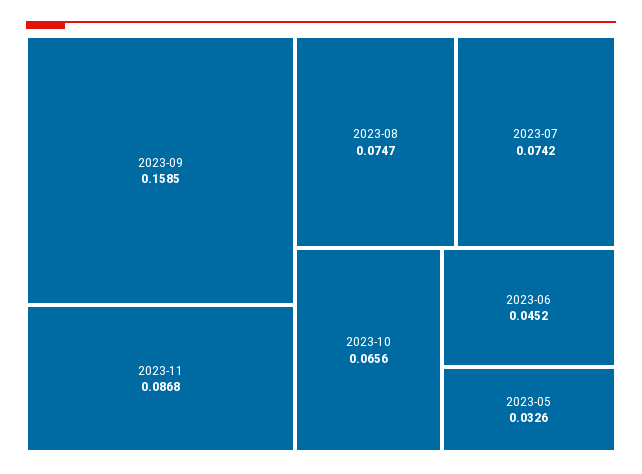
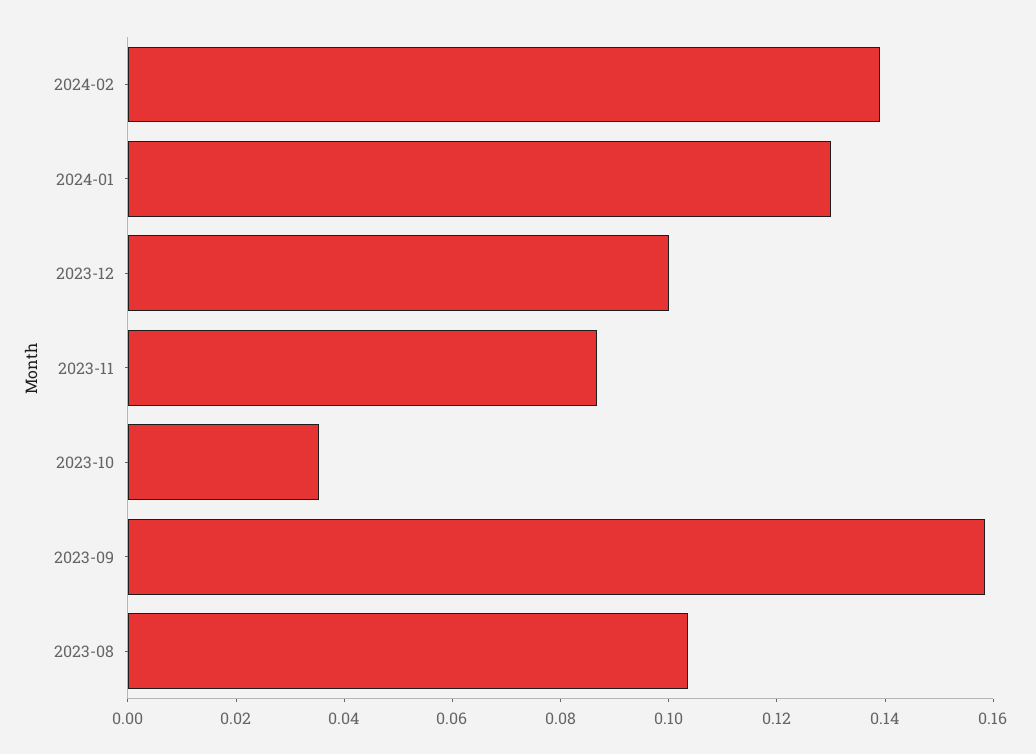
2023-08: 0.0747 -> 0.105
2023-07: 0.0742 -> none
2023-10: 0.0656 -> 0.035
2023-06: 0.0452 -> none
2023-05: 0.0326 -> none
2024-02: none -> 0.14
2024-01: none -> 0.13
2023-12: none -> 0.1

